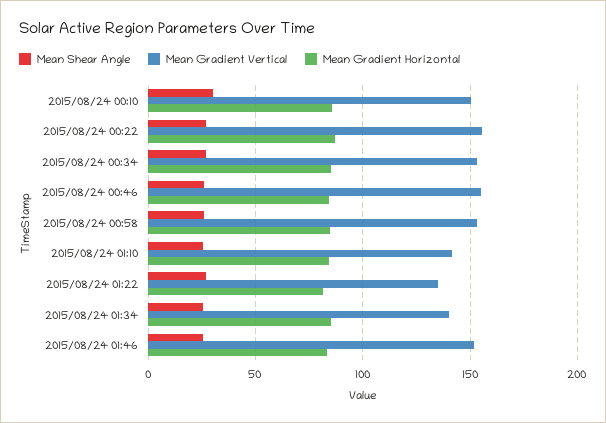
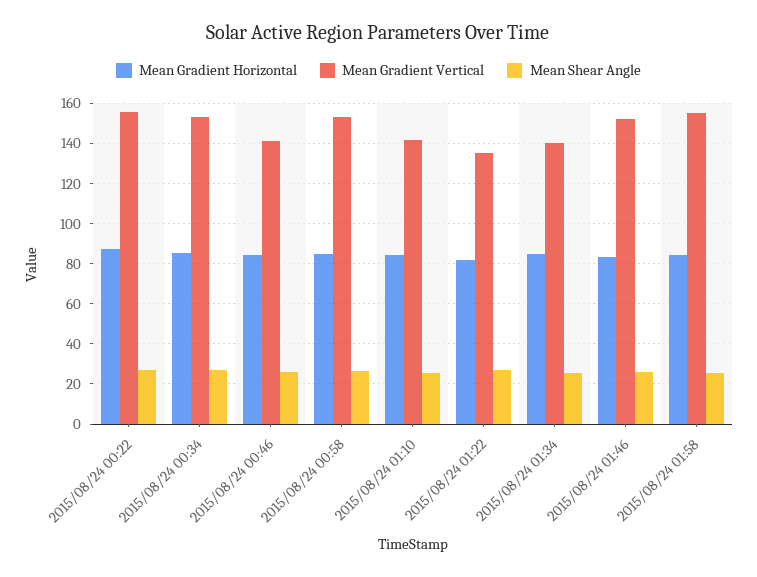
Mean Shear Angle, 2015/08/24 00:10: 30 -> none
Mean Gradient Vertical, 2015/08/24 00:10: 150 -> none
Mean Gradient Horizontal, 2015/08/24 00:10: 85 -> none
Mean Gradient Vertical, 2015/08/24 00:46: 155 -> 140
Mean Gradient Horizontal, 2015/08/24 01:58: none -> 85
Mean Gradient Vertical, 2015/08/24 01:58: none -> 155
Mean Shear Angle, 2015/08/24 01:58: none -> 25

